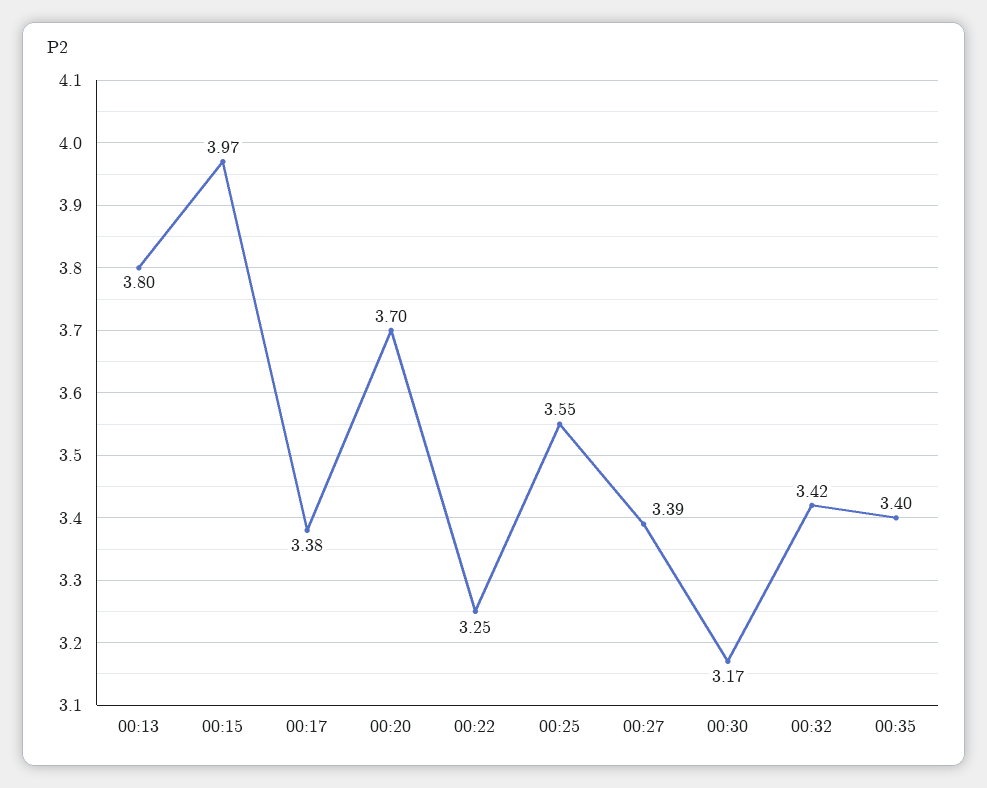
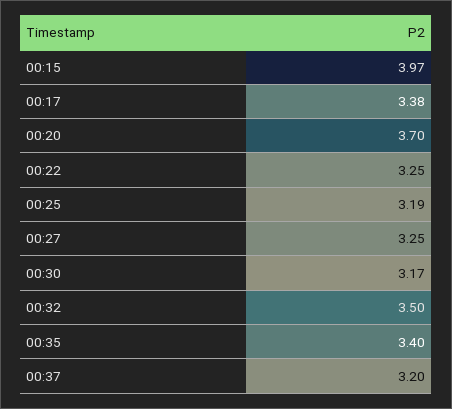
00:13: 3.8 -> none
00:25: 3.55 -> 3.19
00:27: 3.39 -> 3.25
00:32: 3.42 -> 3.5
00:37: none -> 3.2

